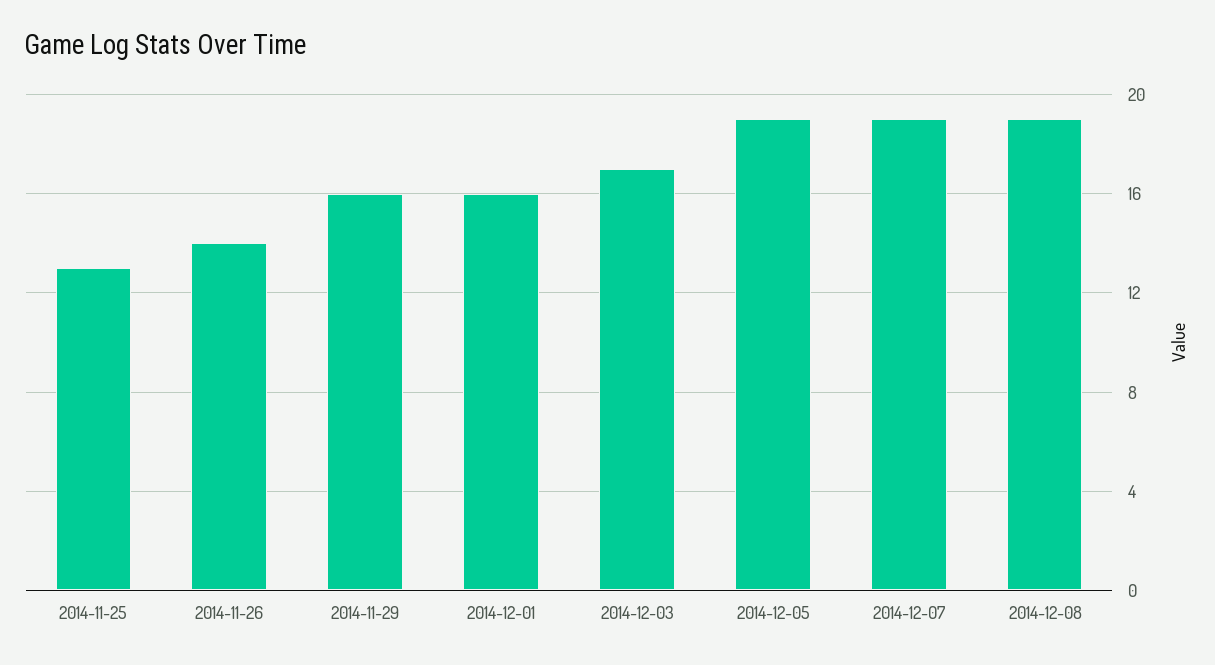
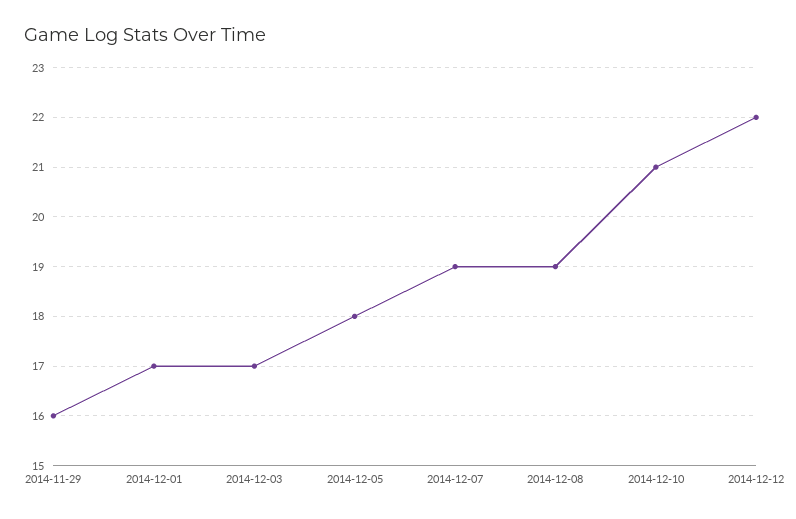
2014-11-25: 13 -> none
2014-11-26: 14 -> none
2014-12-01: 16 -> 17
2014-12-05: 19 -> 18
2014-12-10: none -> 21
2014-12-12: none -> 22

